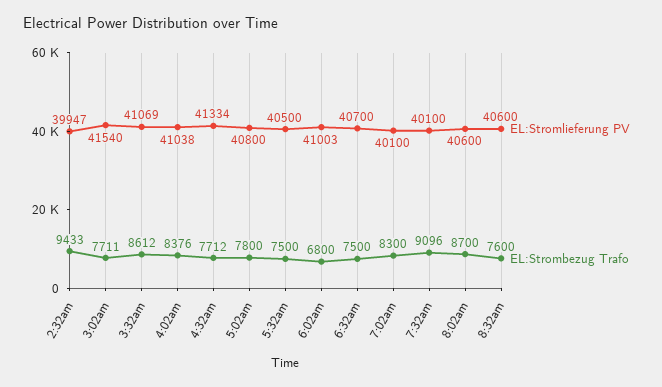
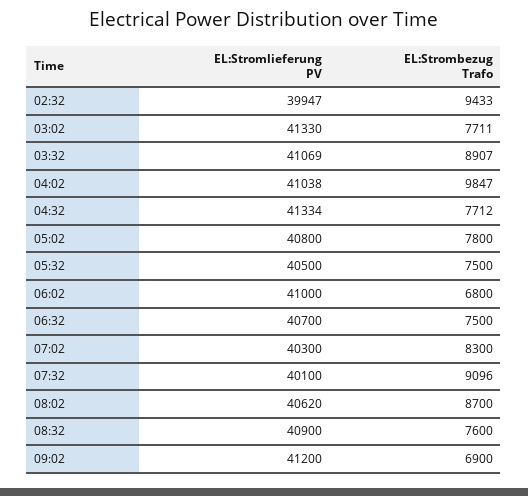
EL:Stromlieferung PV, 3:02am: 41540 -> 41330
EL:Strombezug Trafo, 3:32am: 8612 -> 8907
EL:Strombezug Trafo, 4:02am: 8376 -> 9847
EL:Stromlieferung PV, 6:02am: 41003 -> 41000
EL:Stromlieferung PV, 7:02am: 40100 -> 40300
EL:Stromlieferung PV, 8:02am: 40600 -> 40620
EL:Stromlieferung PV, 8:32am: 40600 -> 40900
EL:Stromlieferung PV, 09:02: none -> 41200
EL:Strombezug Trafo, 09:02: none -> 6900

